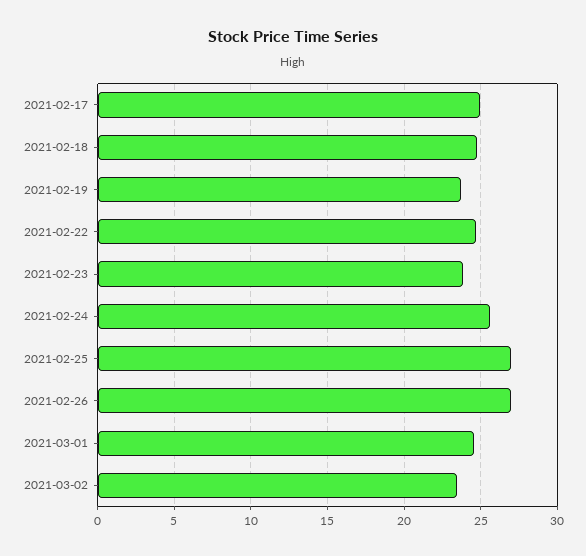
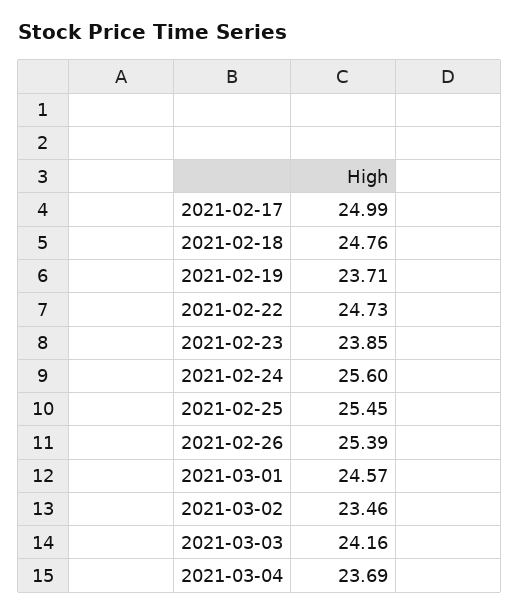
2021-02-25: 27 -> 25.45
2021-02-26: 27 -> 25.39
2021-03-03: none -> 24.16
2021-03-04: none -> 23.69

